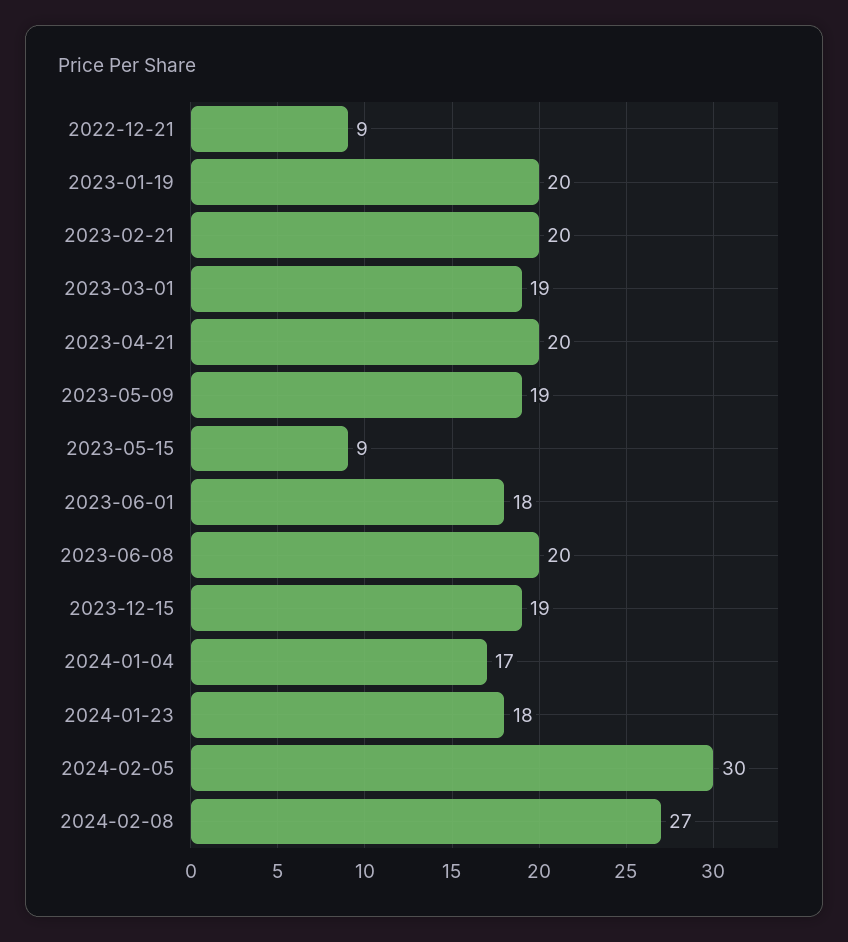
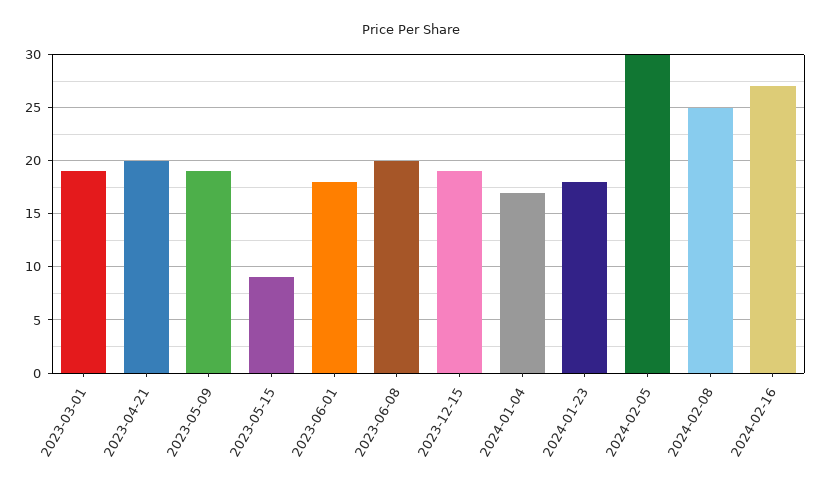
2022-12-21: 9 -> none
2023-01-19: 20 -> none
2023-02-21: 20 -> none
2024-02-08: 27 -> 25
2024-02-16: none -> 27

